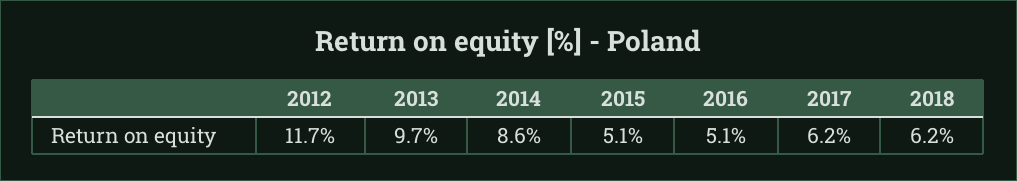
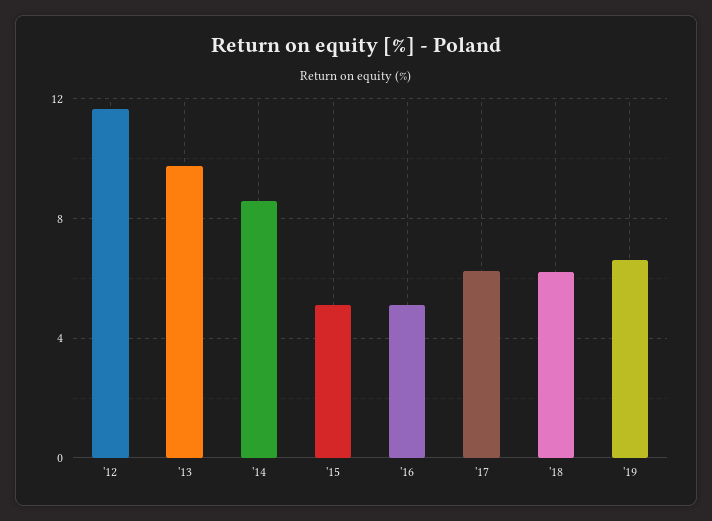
'19: none -> 6.5

